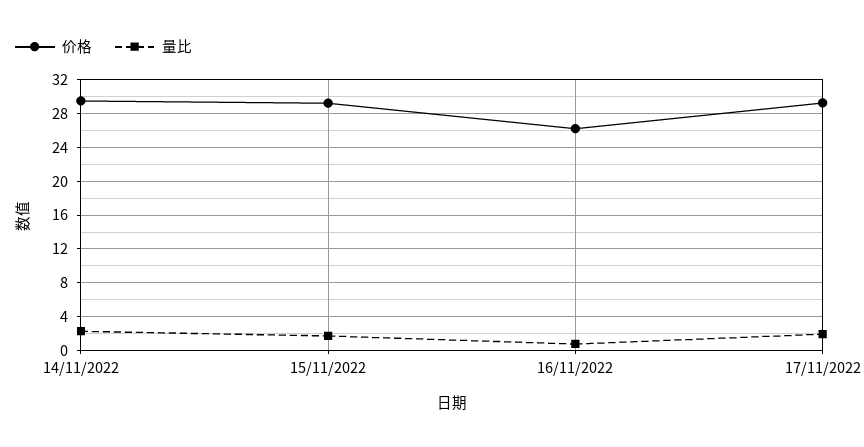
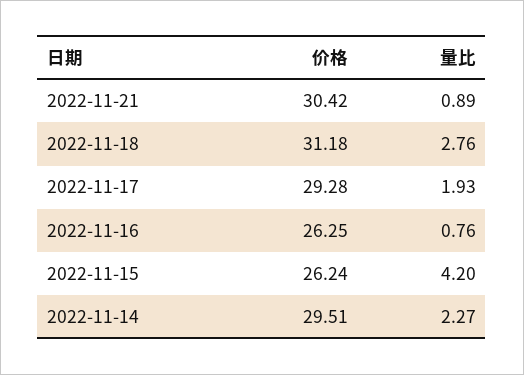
价格, 15/11/2022: 29 -> 26.24
量比, 15/11/2022: 2 -> 4.2
价格, 2022-11-21: none -> 30.42
量比, 2022-11-21: none -> 0.89
价格, 2022-11-18: none -> 31.18
量比, 2022-11-18: none -> 2.76

